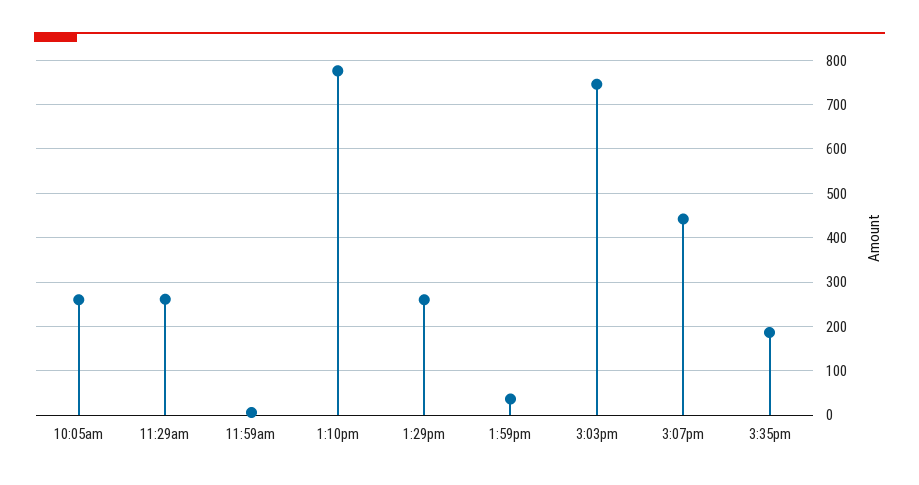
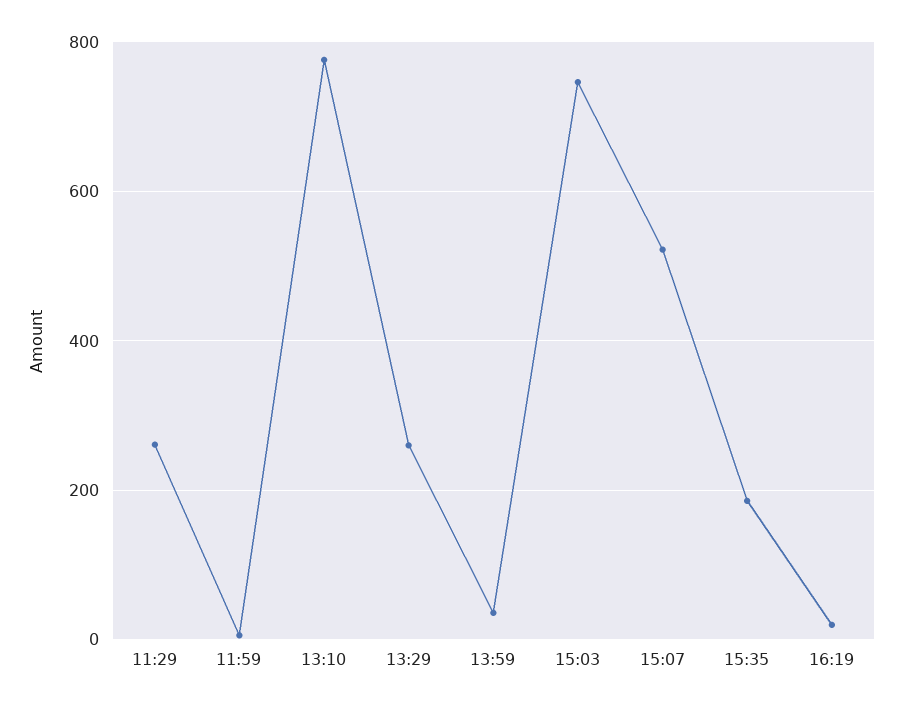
10:05am: 260 -> none
3:07pm: 440 -> 520
16:19: none -> 20

